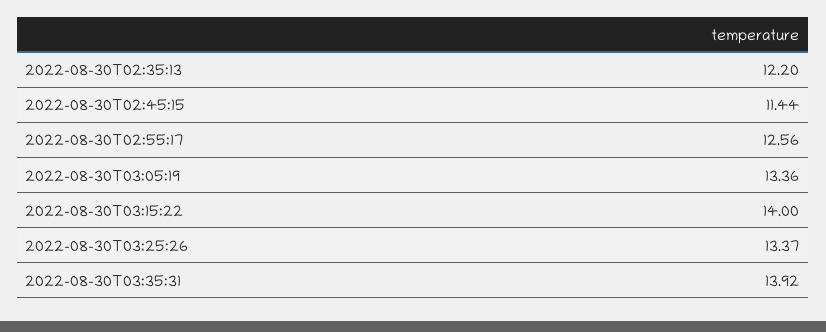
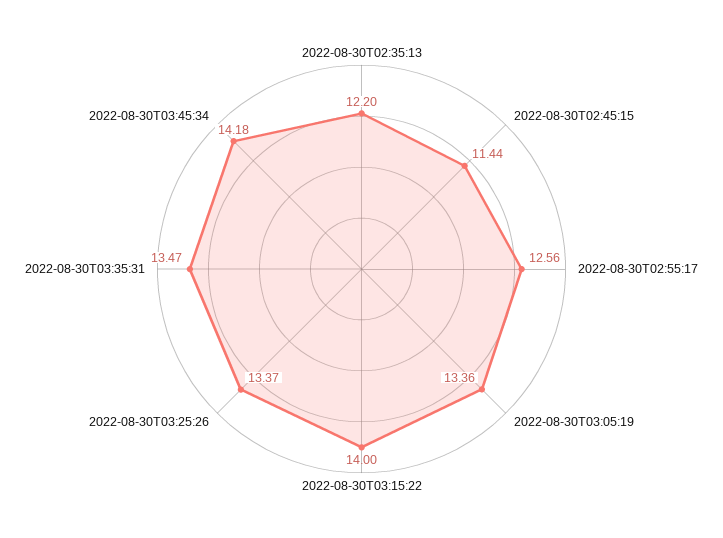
2022-08-30T03:35:31: 13.92 -> 13.47
2022-08-30T03:45:34: none -> 14.18

